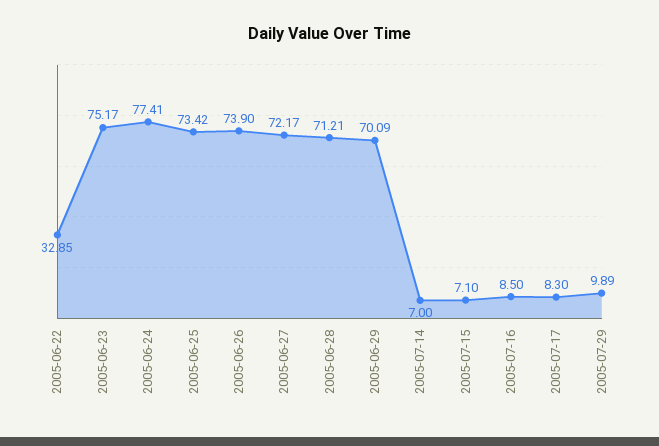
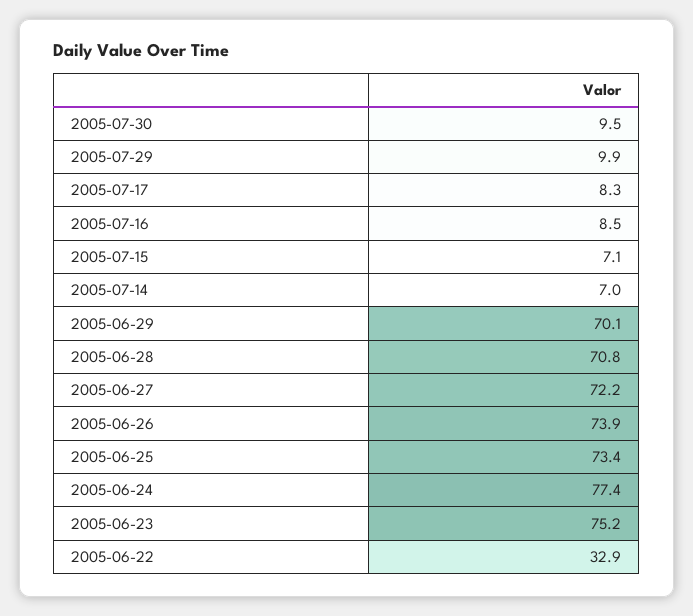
2005-06-28: 71.21 -> 70.8
2005-07-30: none -> 9.5

